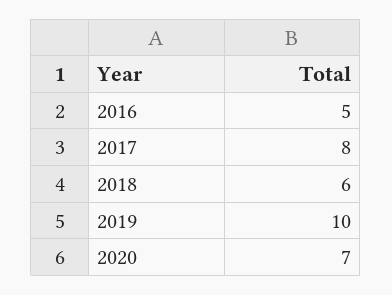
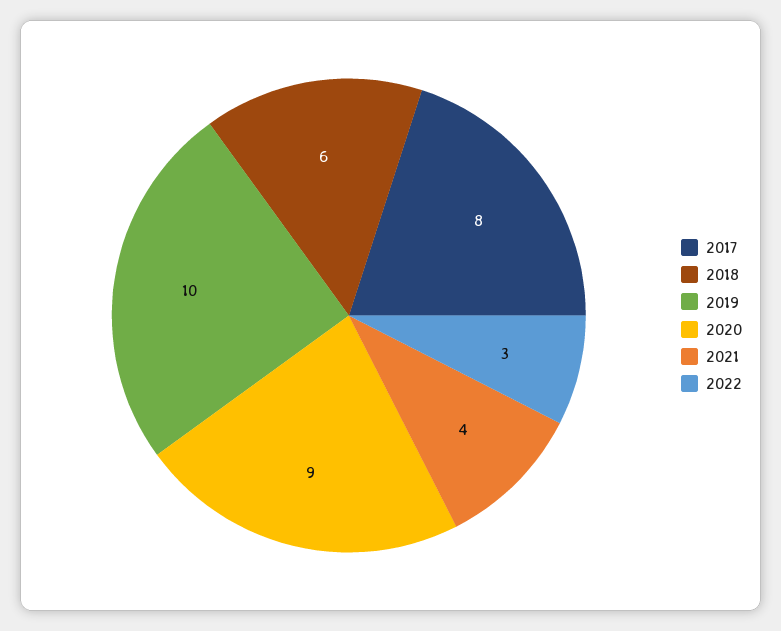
2016: 5 -> none
2020: 7 -> 9
2021: none -> 4
2022: none -> 3

